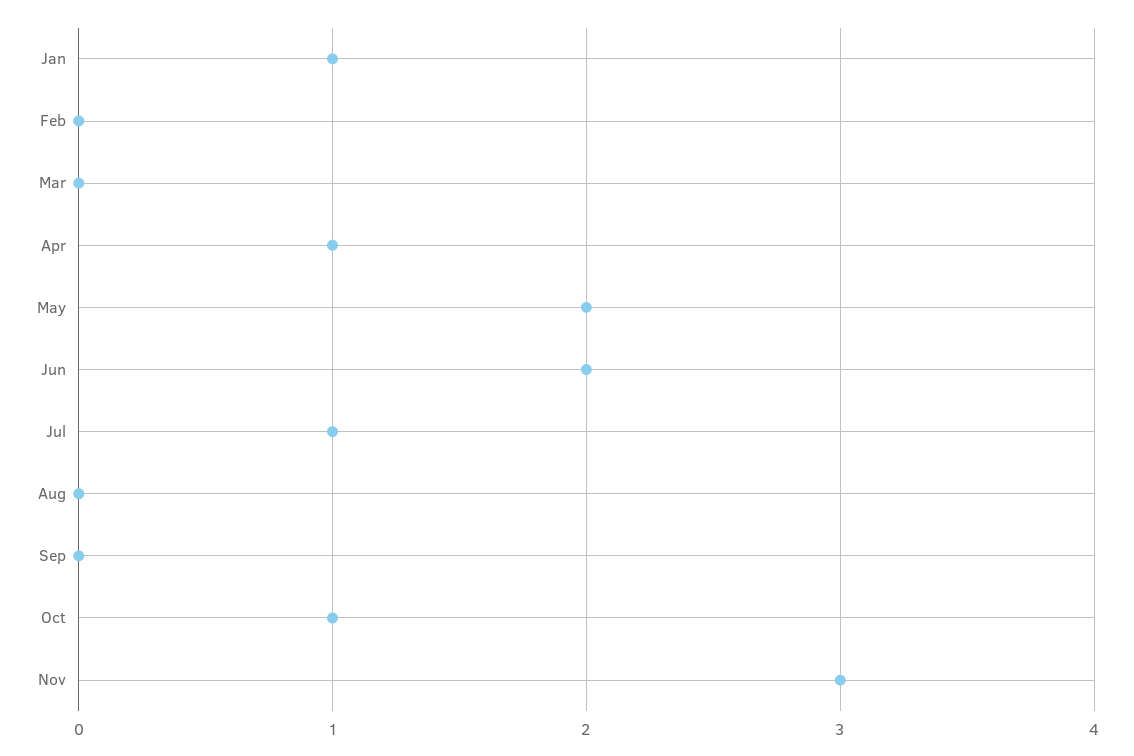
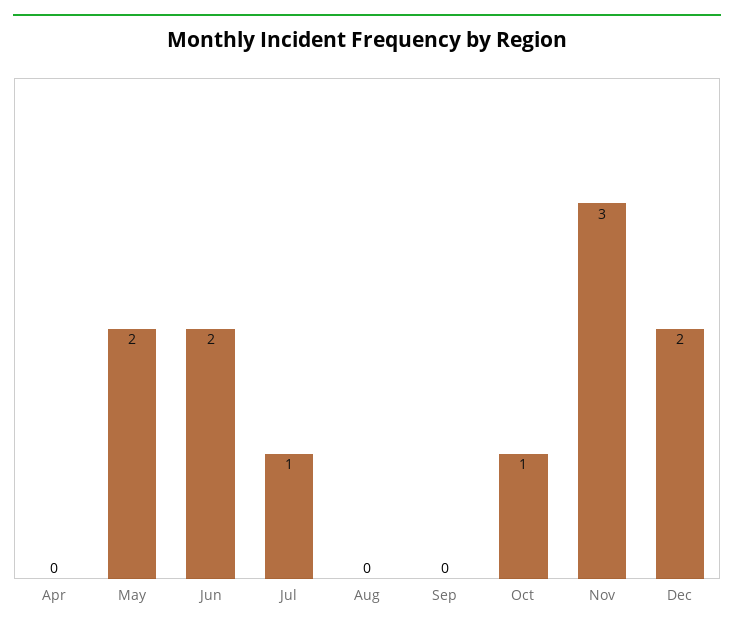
Jan: 1 -> none
Feb: 0 -> none
Mar: 0 -> none
Apr: 1 -> 0
Dec: none -> 2

